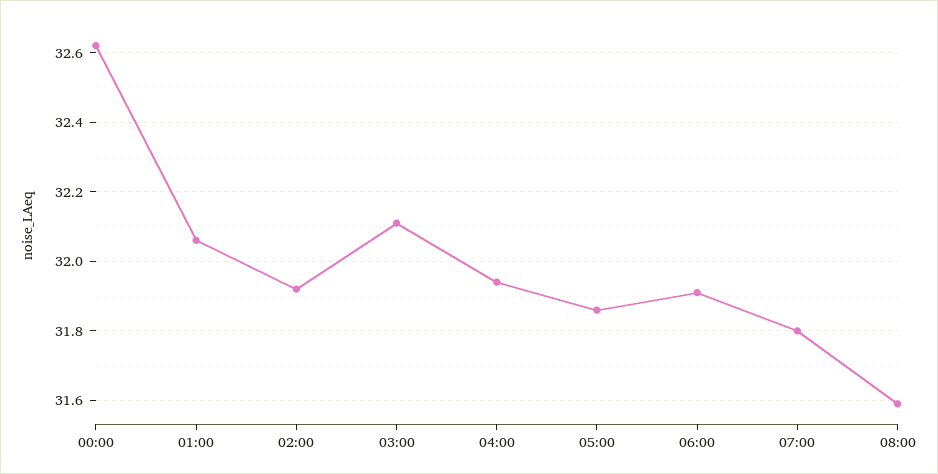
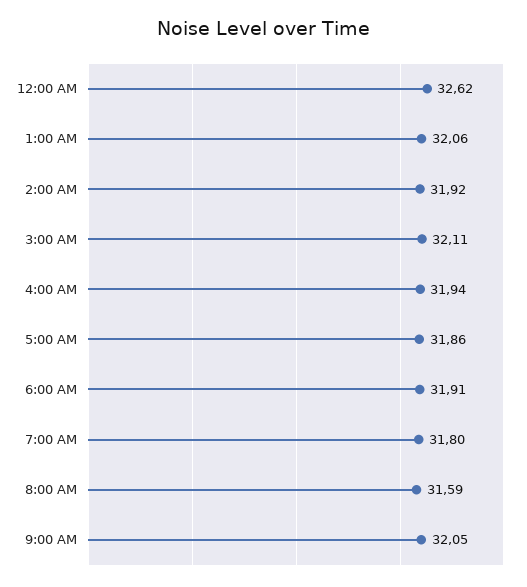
9:00 AM: none -> 32.05

